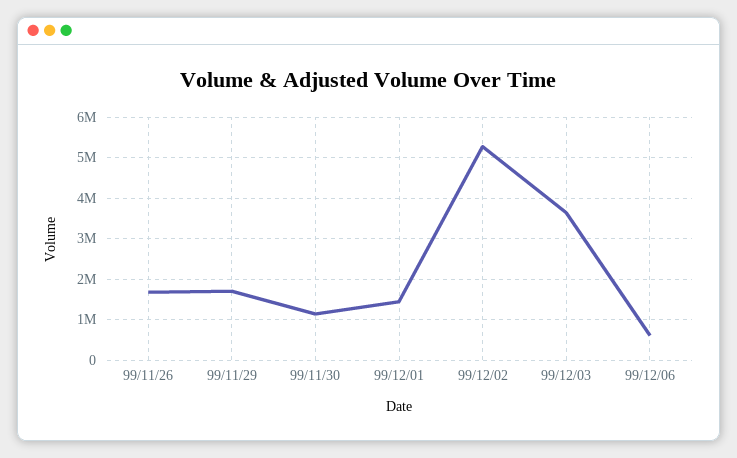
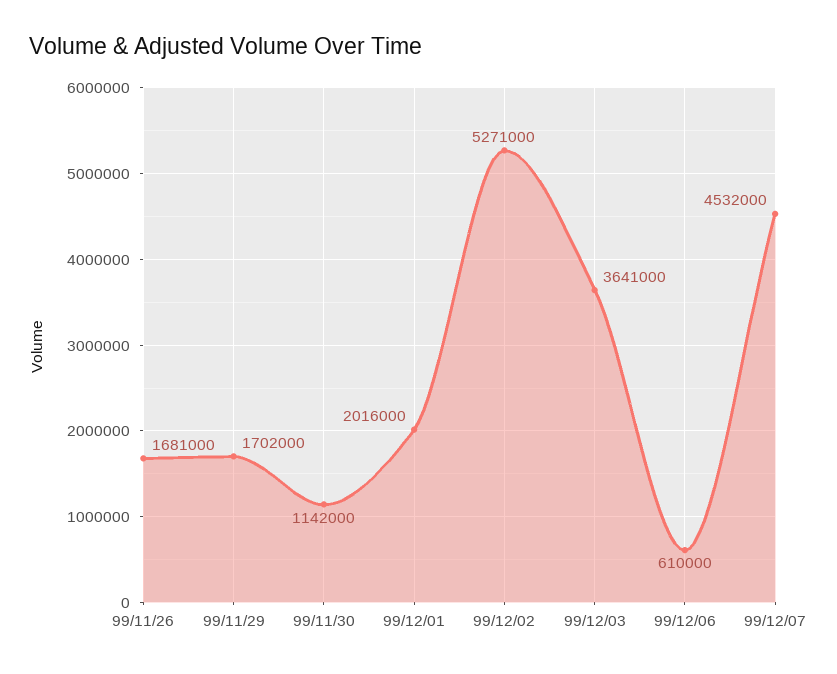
99/12/01: 1400000 -> 2016000
99/12/07: none -> 4532000

